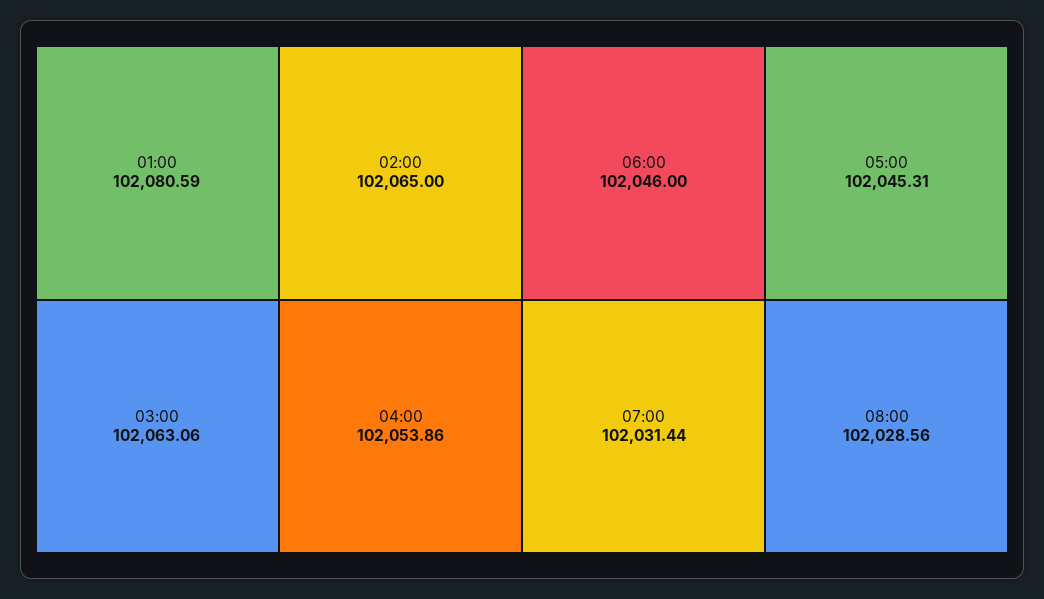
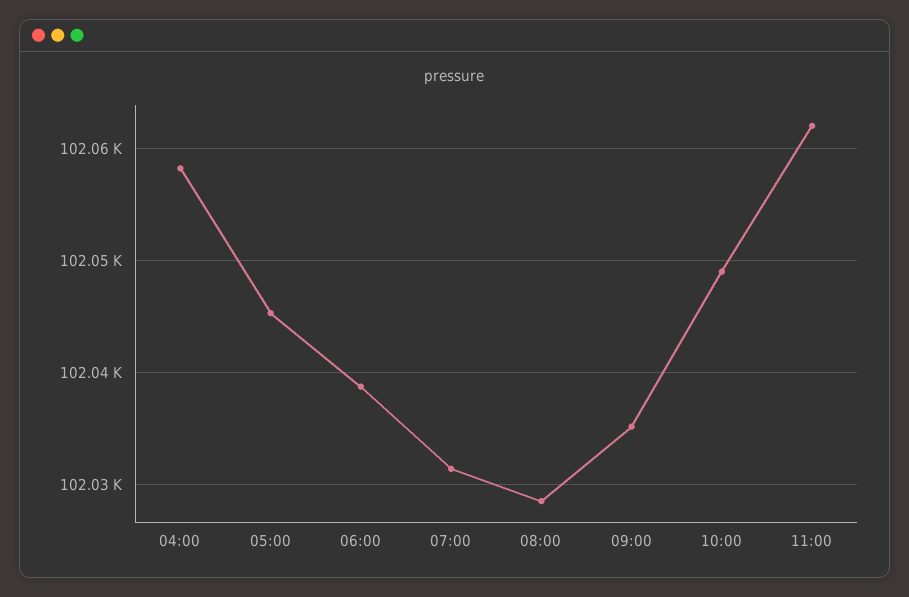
01:00: 102080.59 -> none
02:00: 102065 -> none
03:00: 102063.06 -> none
04:00: 102053.86 -> 102058
06:00: 102046 -> 102039
09:00: none -> 102035
10:00: none -> 102049
11:00: none -> 102062

